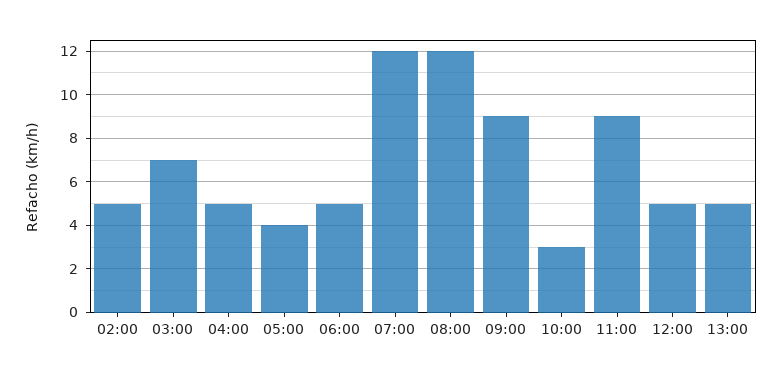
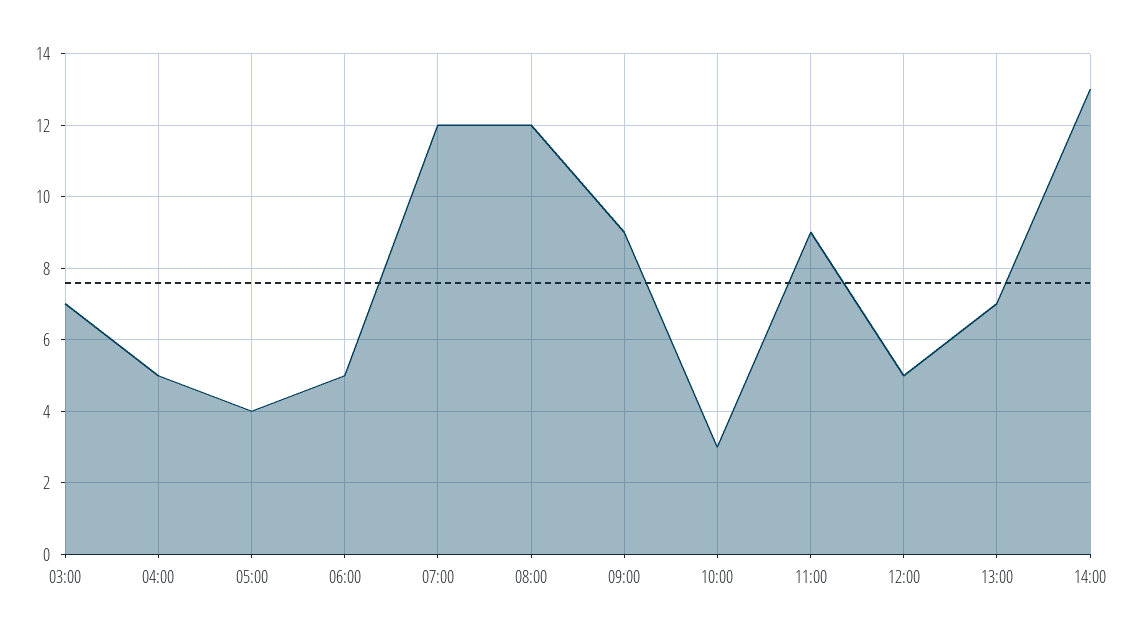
02:00: 5 -> none
13:00: 5 -> 7
14:00: none -> 13

